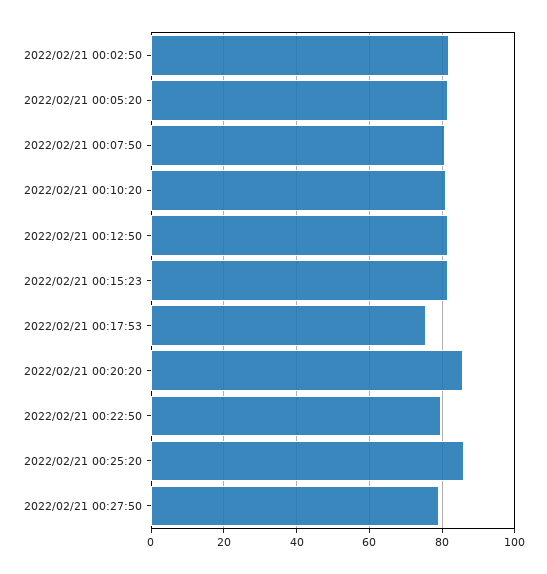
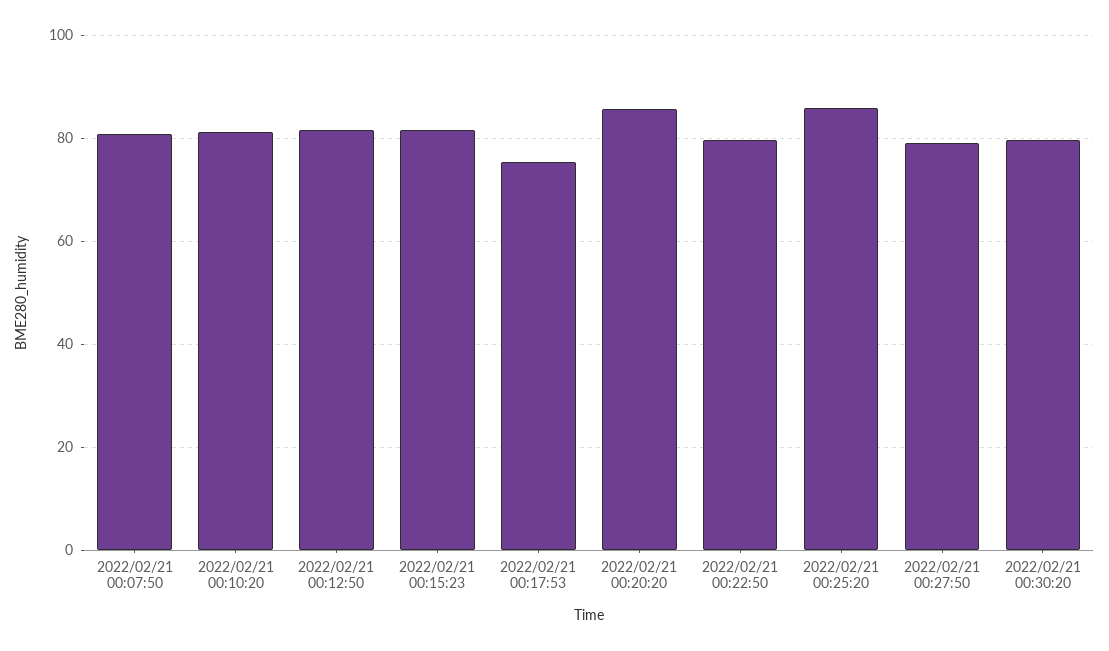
2022/02/21 00:02:50: 82 -> none
2022/02/21 00:05:20: 82 -> none
2022/02/21 00:30:20: none -> 80

